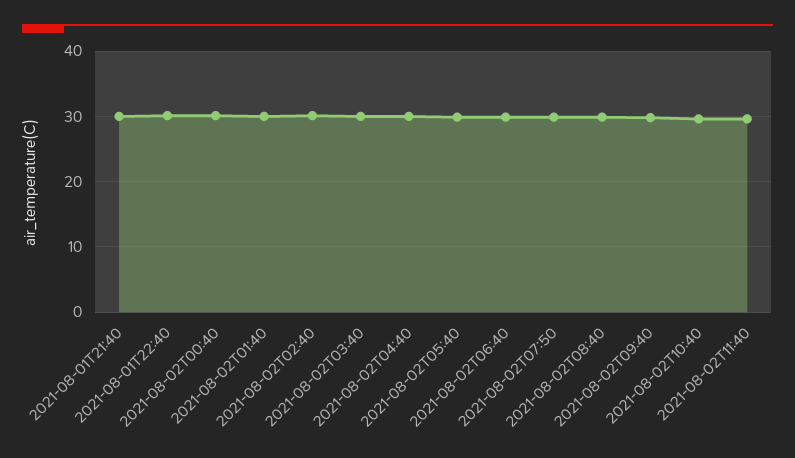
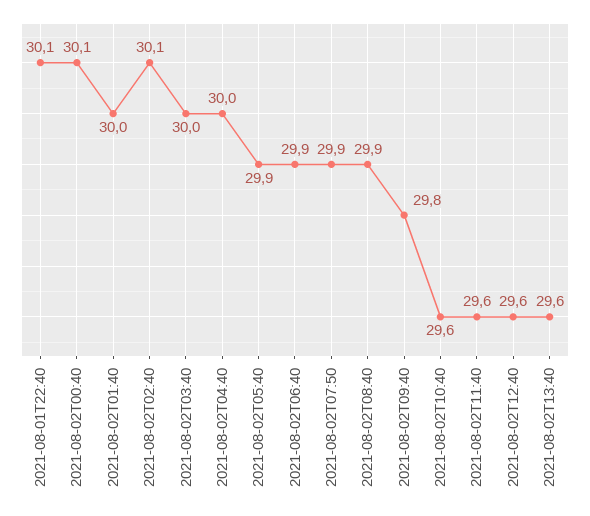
2021-08-01T21:40: 30 -> none
2021-08-02T12:40: none -> 29.6
2021-08-02T13:40: none -> 29.6

